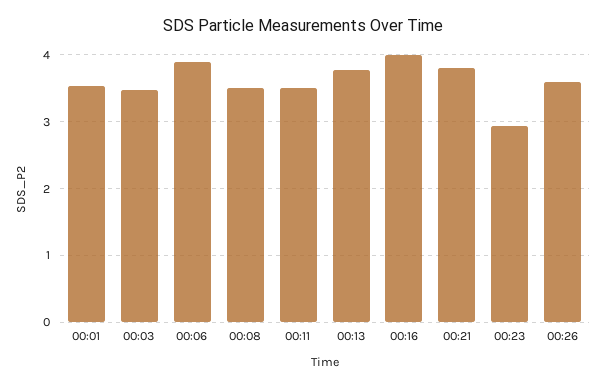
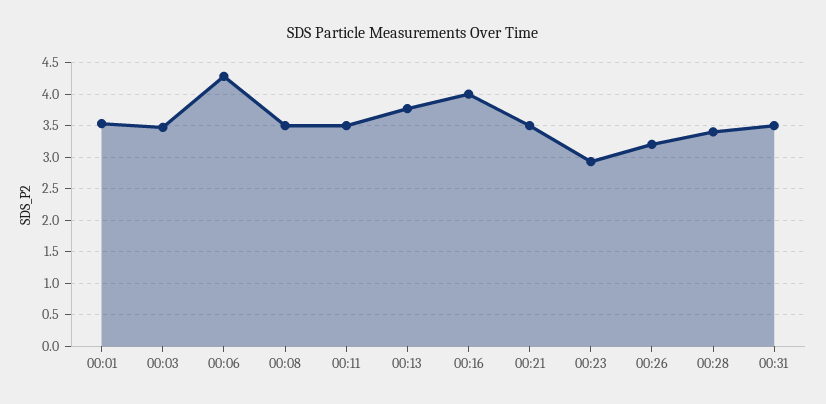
00:06: 3.9 -> 4.3
00:21: 3.8 -> 3.5
00:26: 3.6 -> 3.2
00:28: none -> 3.4
00:31: none -> 3.5

